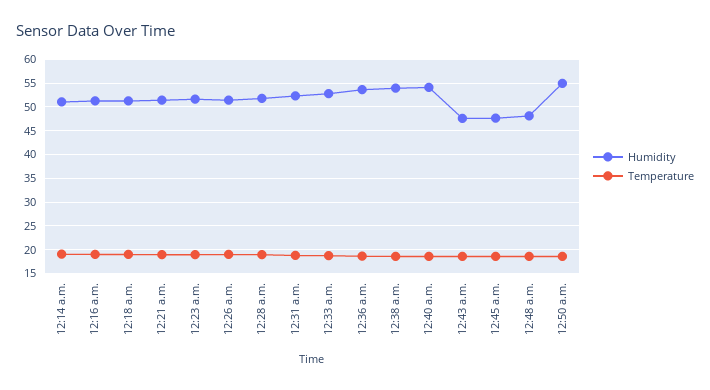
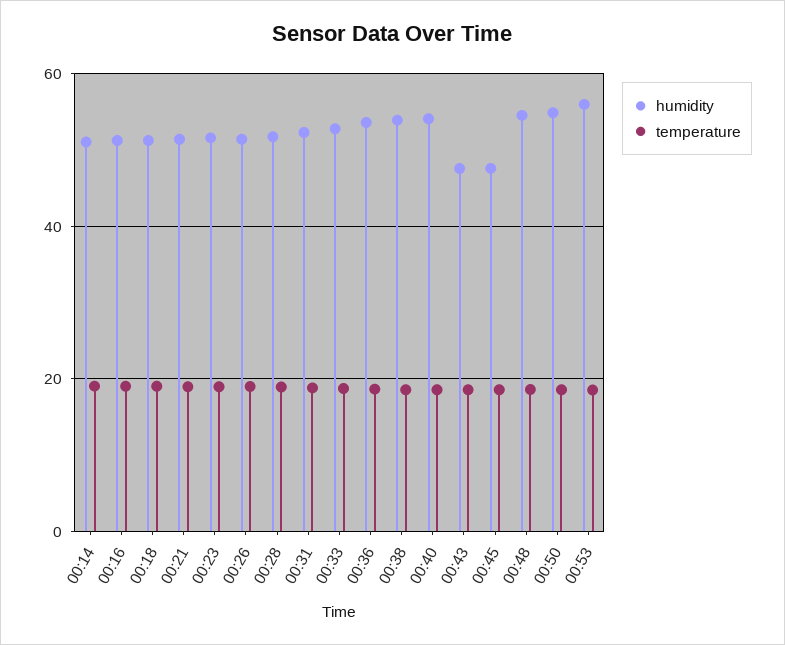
Humidity, 12:48 a.m.: 47.5 -> 54
Humidity, 00:53: none -> 56
Temperature, 00:53: none -> 18

